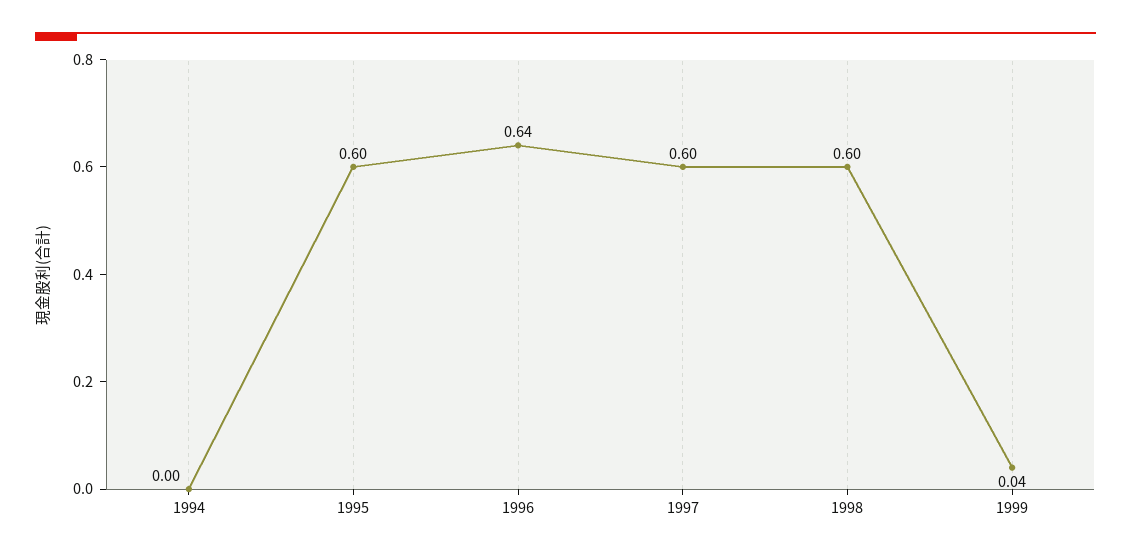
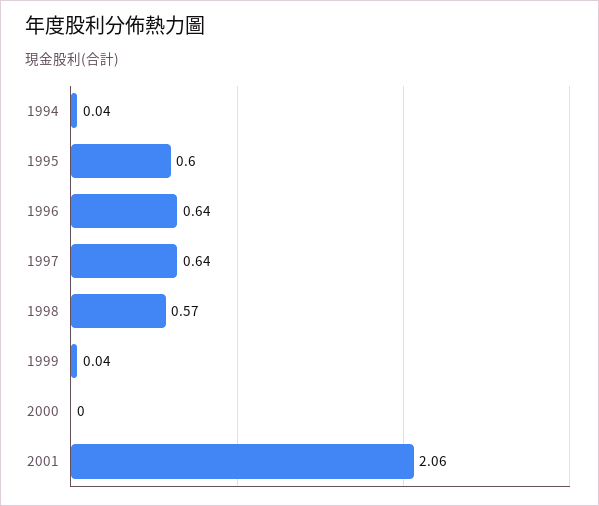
1994: 0 -> 0.04
1997: 0.6 -> 0.64
1998: 0.6 -> 0.57
2000: none -> 0
2001: none -> 2.06

